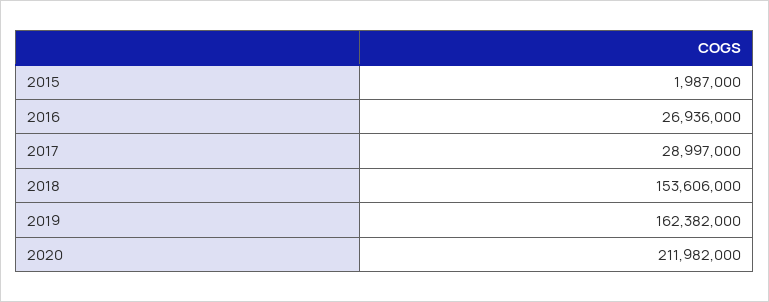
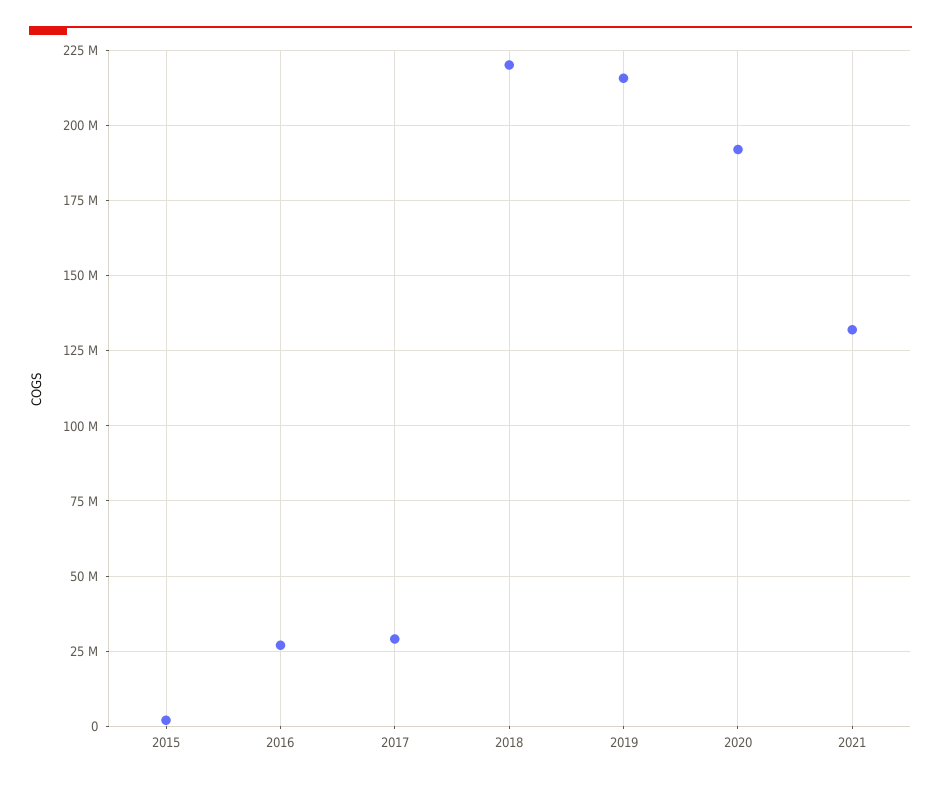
2018: 153606000 -> 220000000
2019: 162382000 -> 215000000
2020: 211982000 -> 192500000
2021: none -> 132500000

